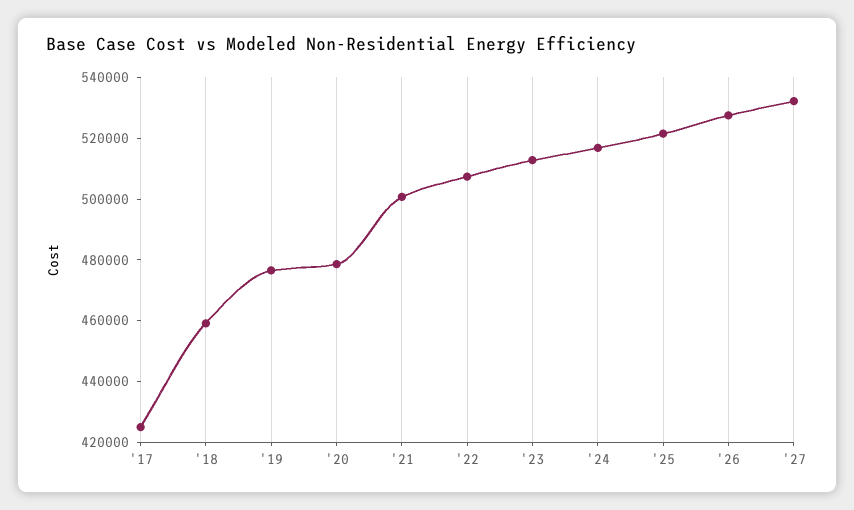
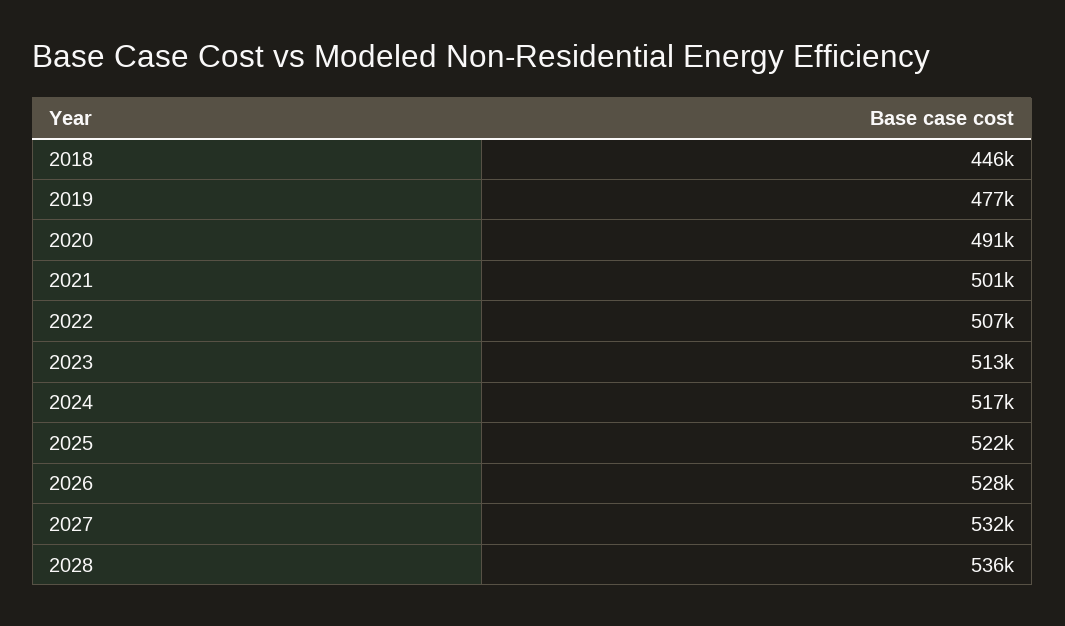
'17: 425000 -> none
'18: 460000 -> 446000
'20: 480000 -> 491000
2028: none -> 536000

